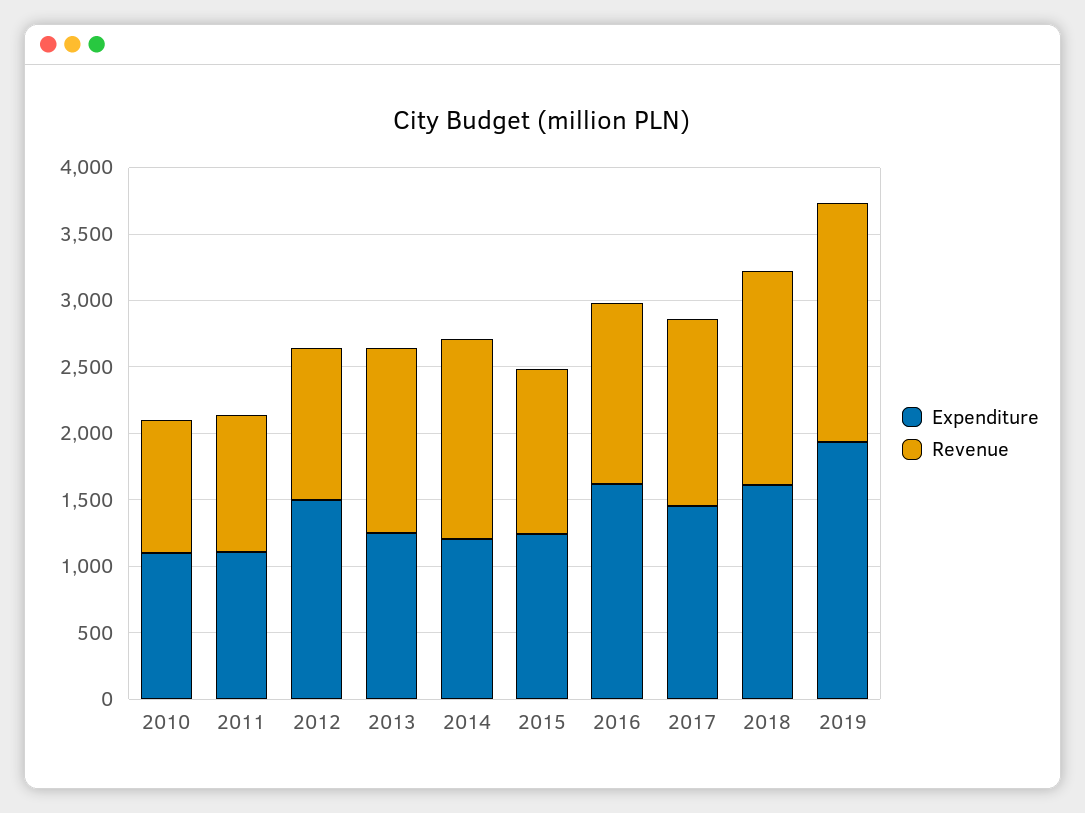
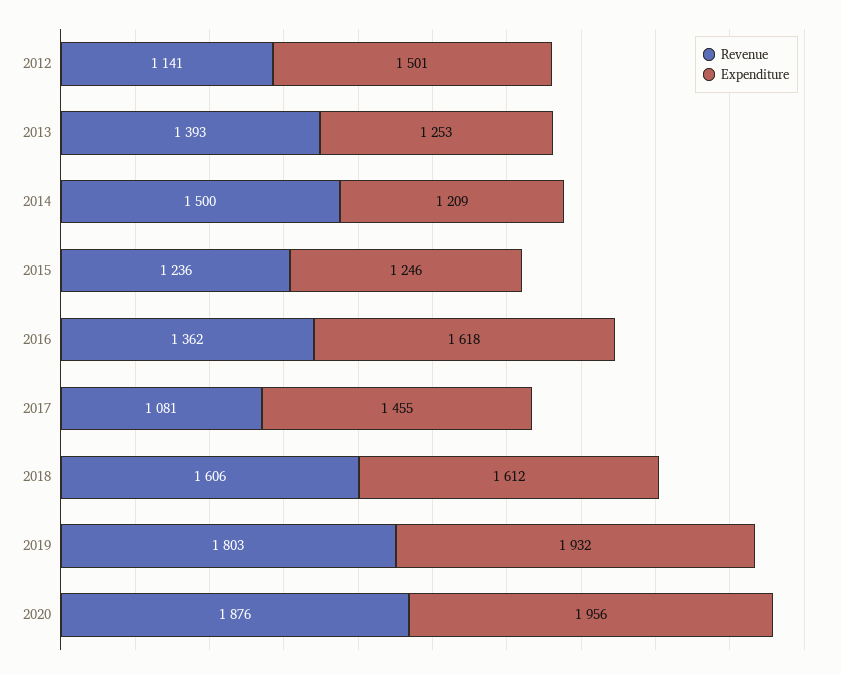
Expenditure, 2010: 1100 -> none
Revenue, 2010: 1000 -> none
Expenditure, 2011: 1100 -> none
Revenue, 2011: 1000 -> none
Revenue, 2017: 1400 -> 1081
Revenue, 2020: none -> 1876
Expenditure, 2020: none -> 1956

